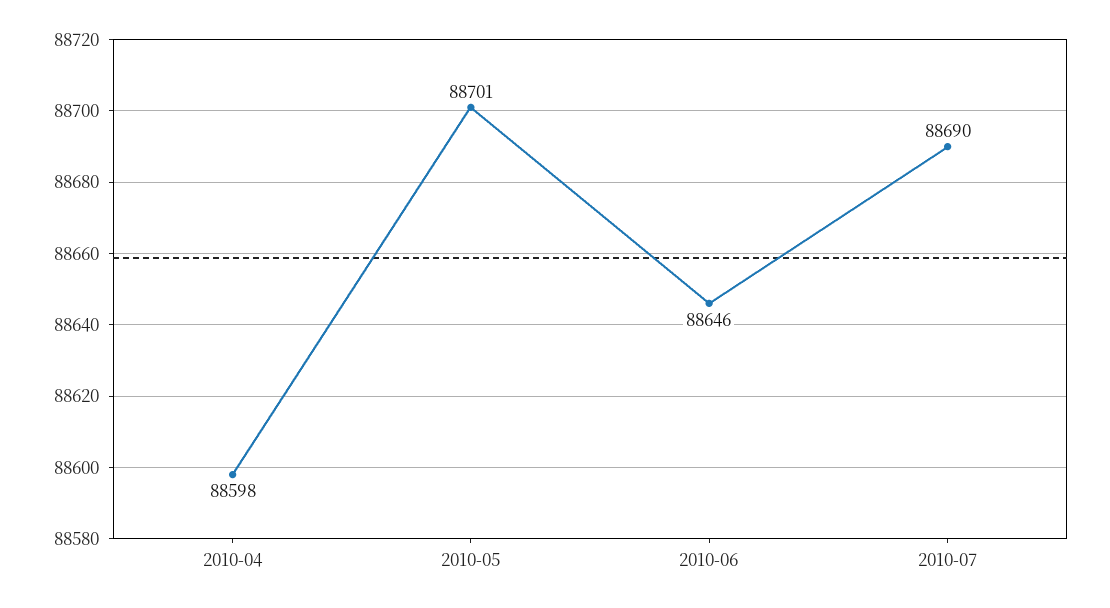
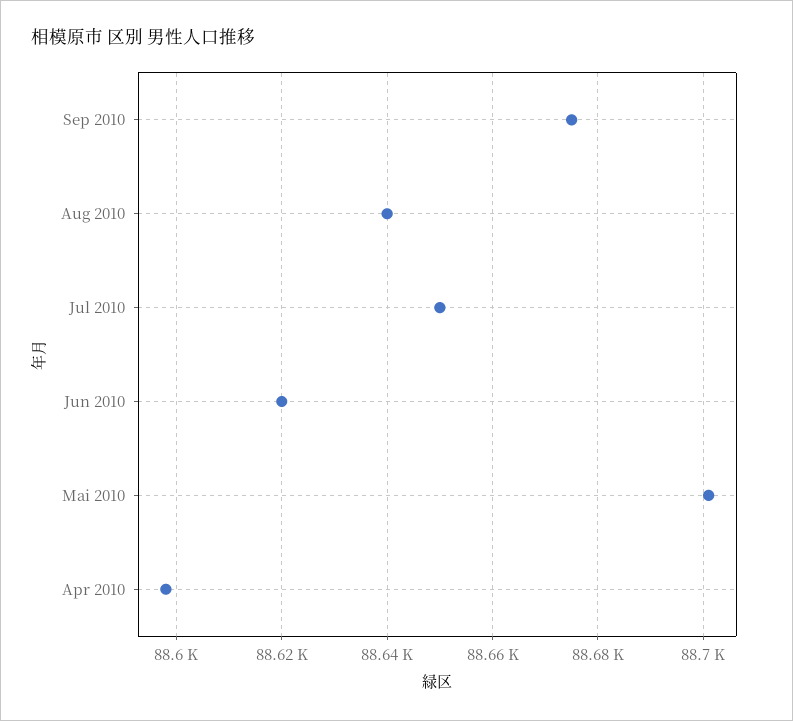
2010-06: 88646 -> 88620
2010-07: 88690 -> 88650
Sep 2010: none -> 88675
Aug 2010: none -> 88640

